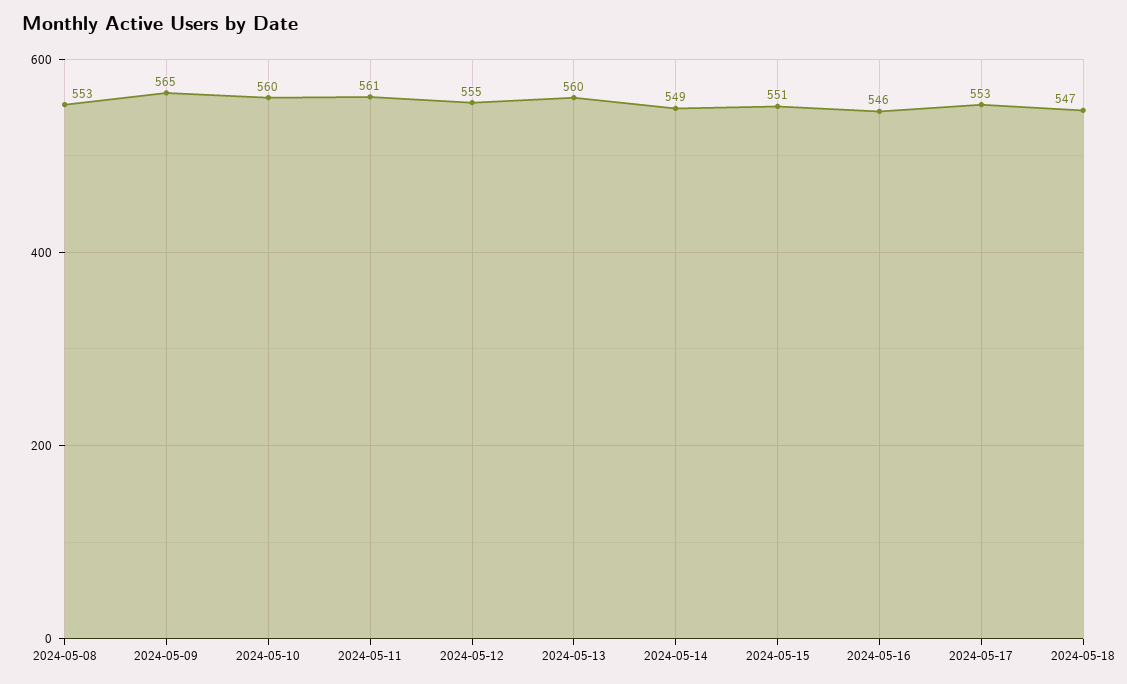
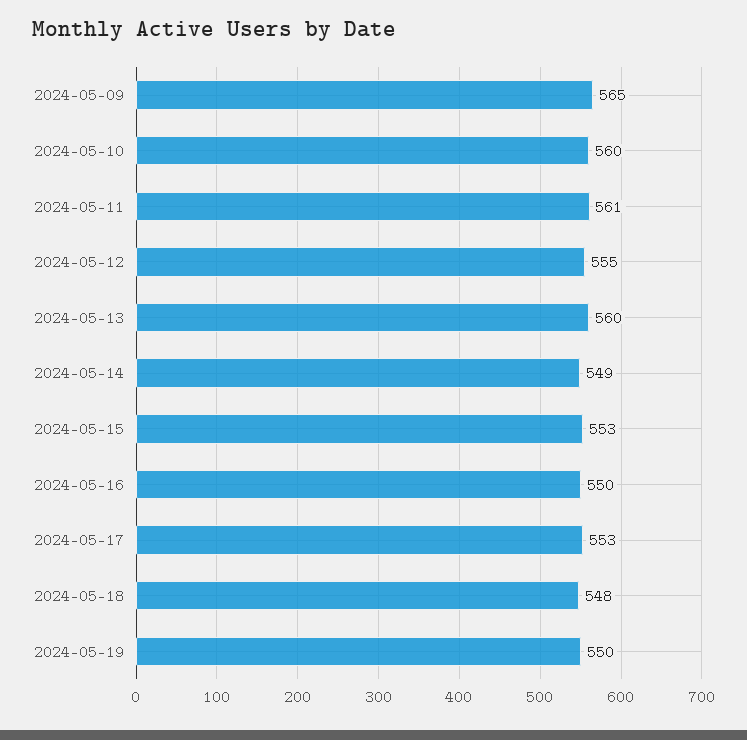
2024-05-08: 553 -> none
2024-05-15: 551 -> 553
2024-05-16: 546 -> 550
2024-05-18: 547 -> 548
2024-05-19: none -> 550

